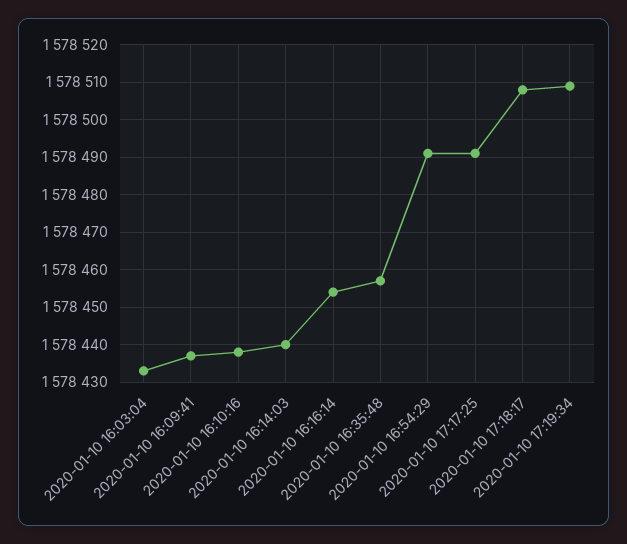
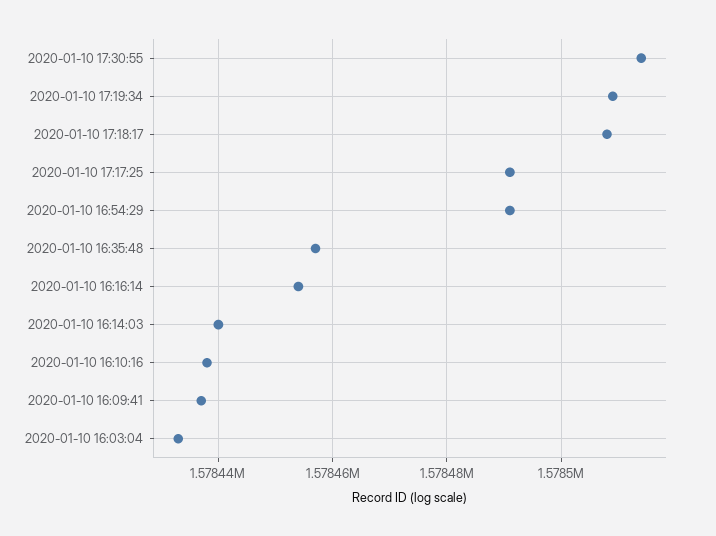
2020-01-10 17:30:55: none -> 1578515

